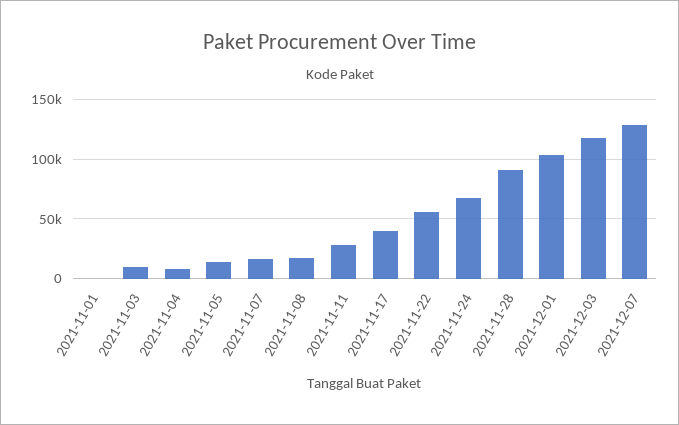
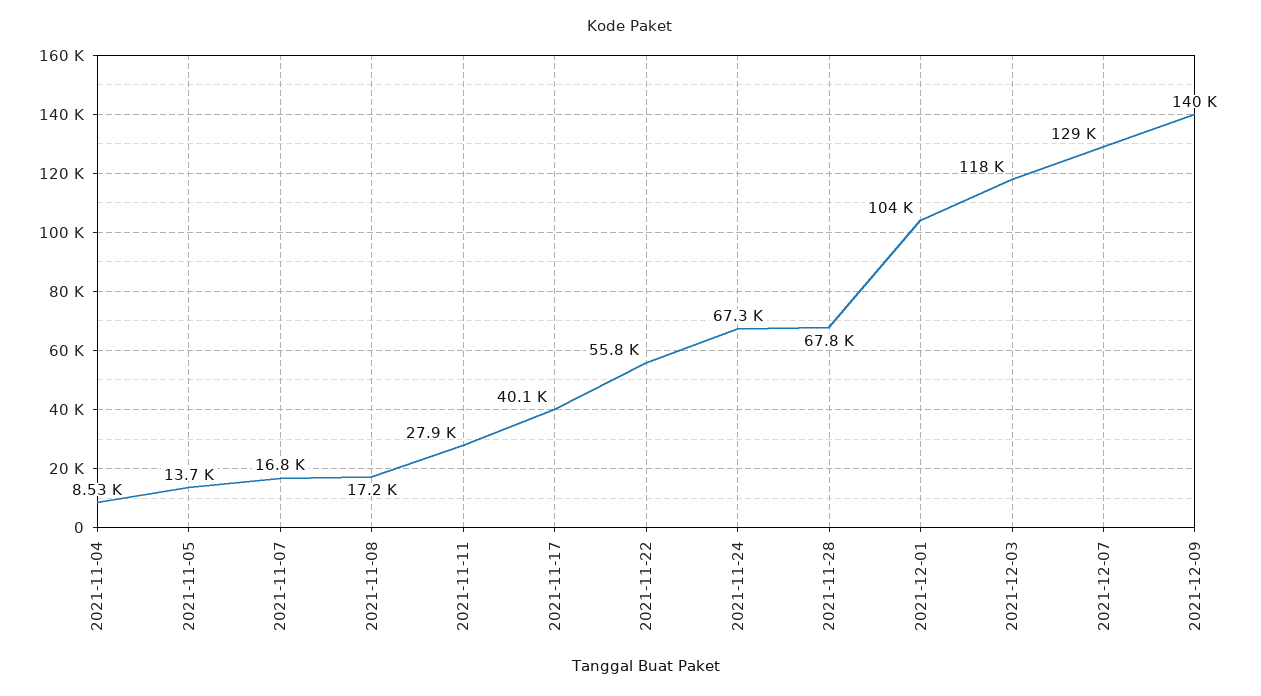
2021-11-01: 0 -> none
2021-11-03: 10000 -> none
2021-11-28: 90000 -> 67800
2021-12-09: none -> 140000

